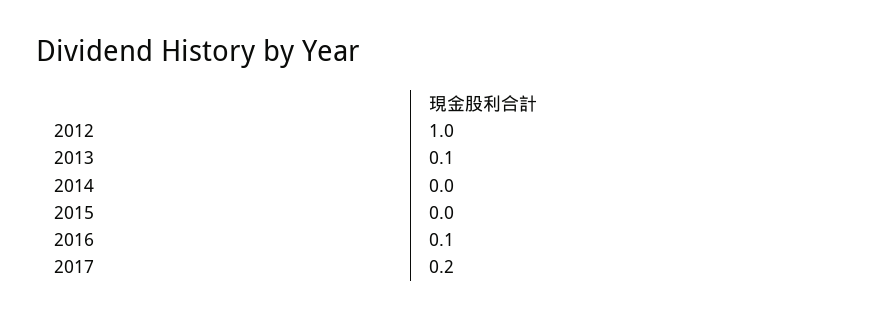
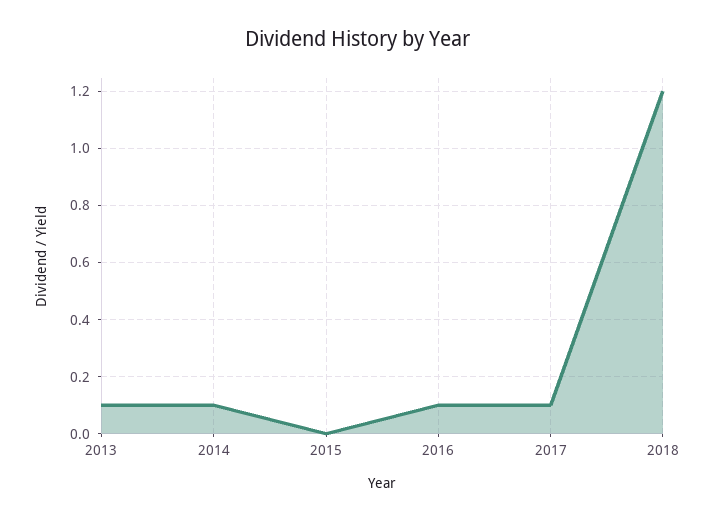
2012: 1 -> none
2014: 0 -> 0.1
2017: 0.2 -> 0.1
2018: none -> 1.2

